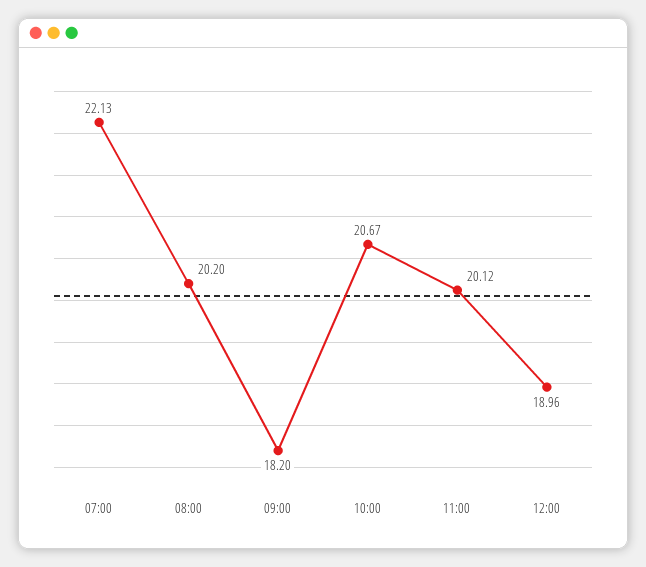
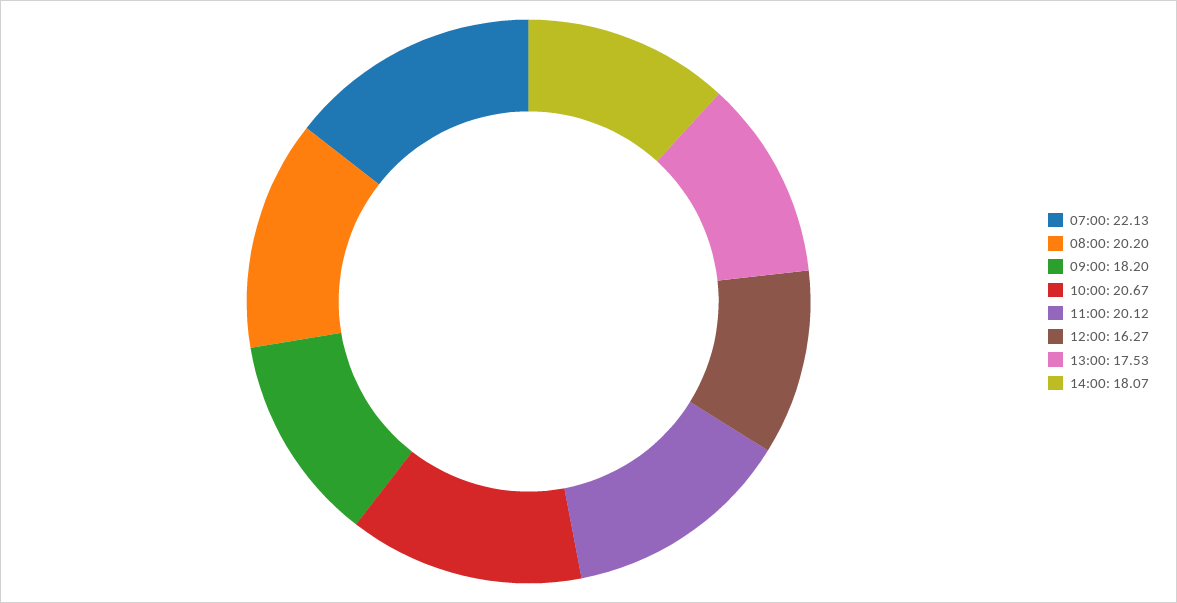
12:00: 18.96 -> 16.27
13:00: none -> 17.53
14:00: none -> 18.07

